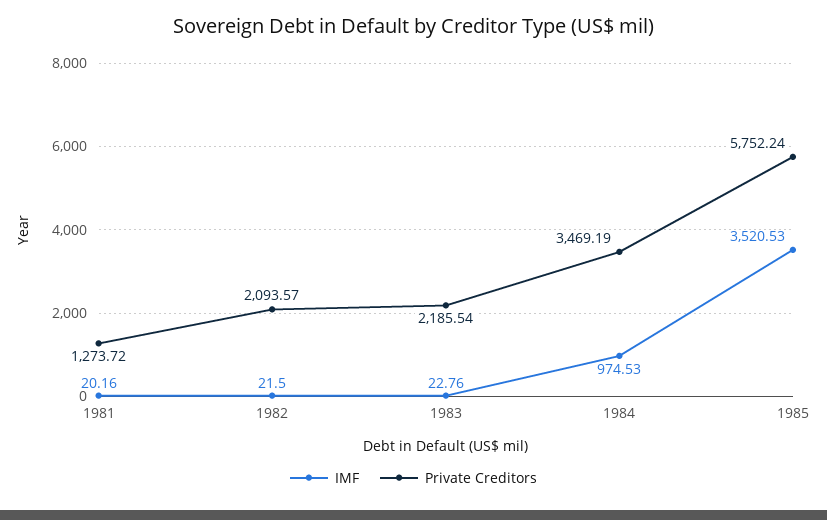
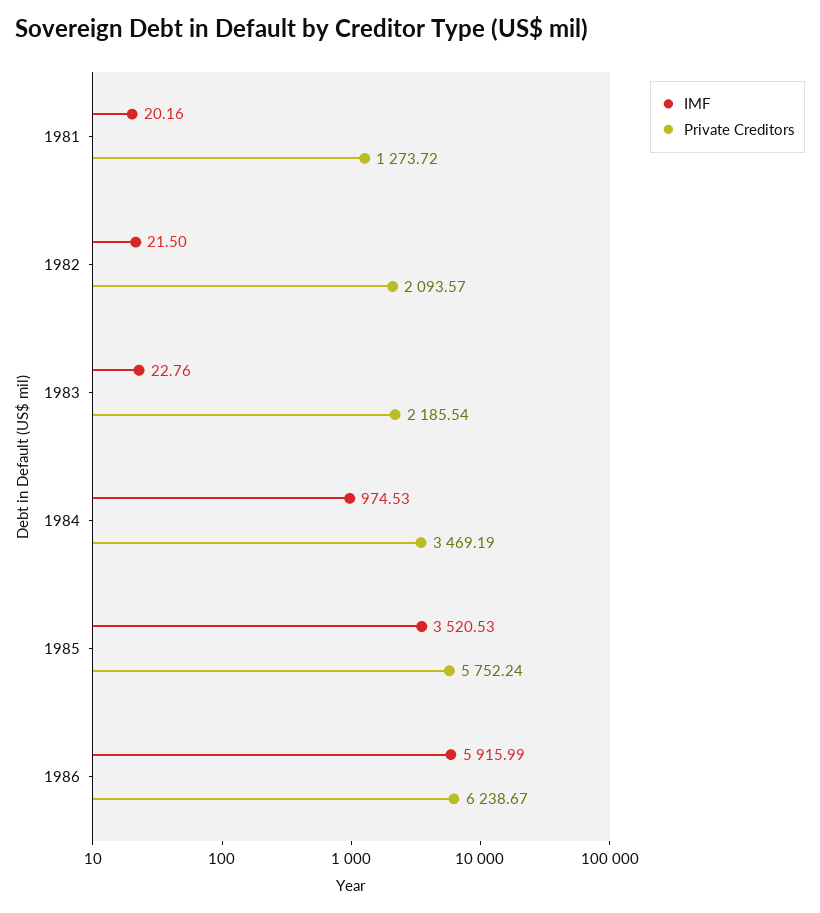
IMF, 1986: none -> 5915.99
Private Creditors, 1986: none -> 6238.67

